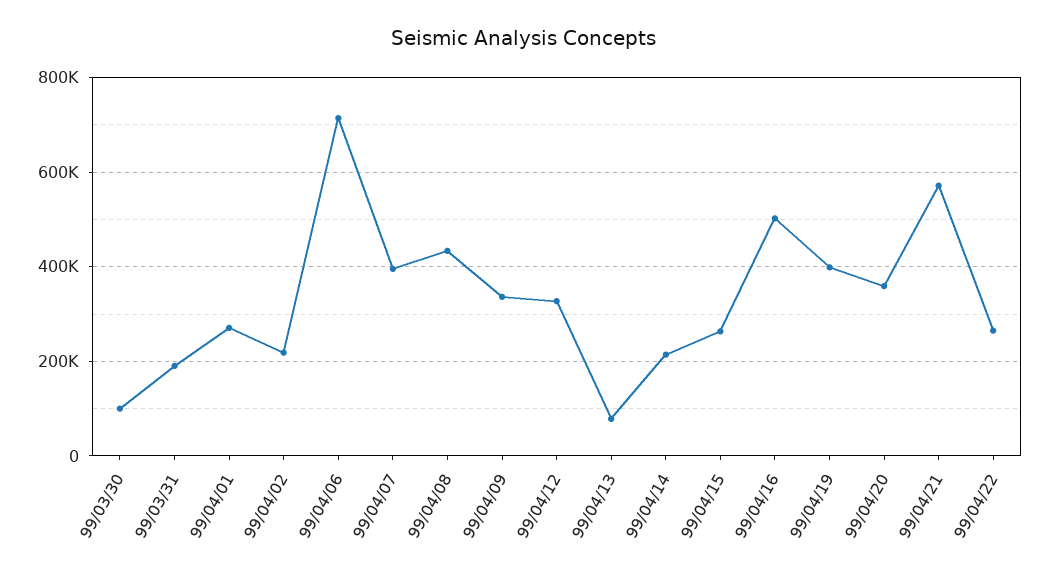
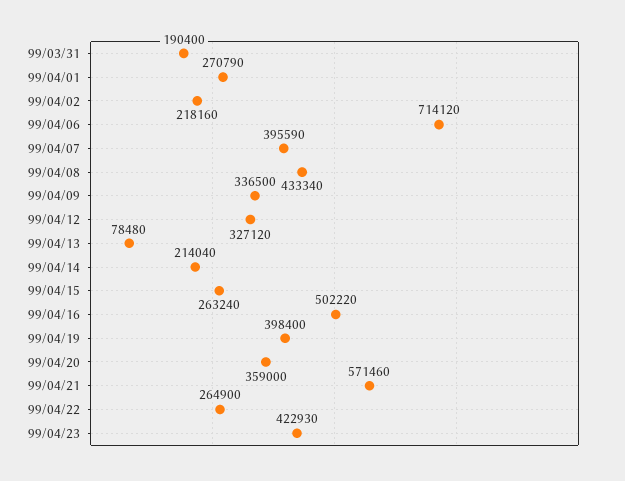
99/03/30: 100000 -> none
99/04/23: none -> 422930

